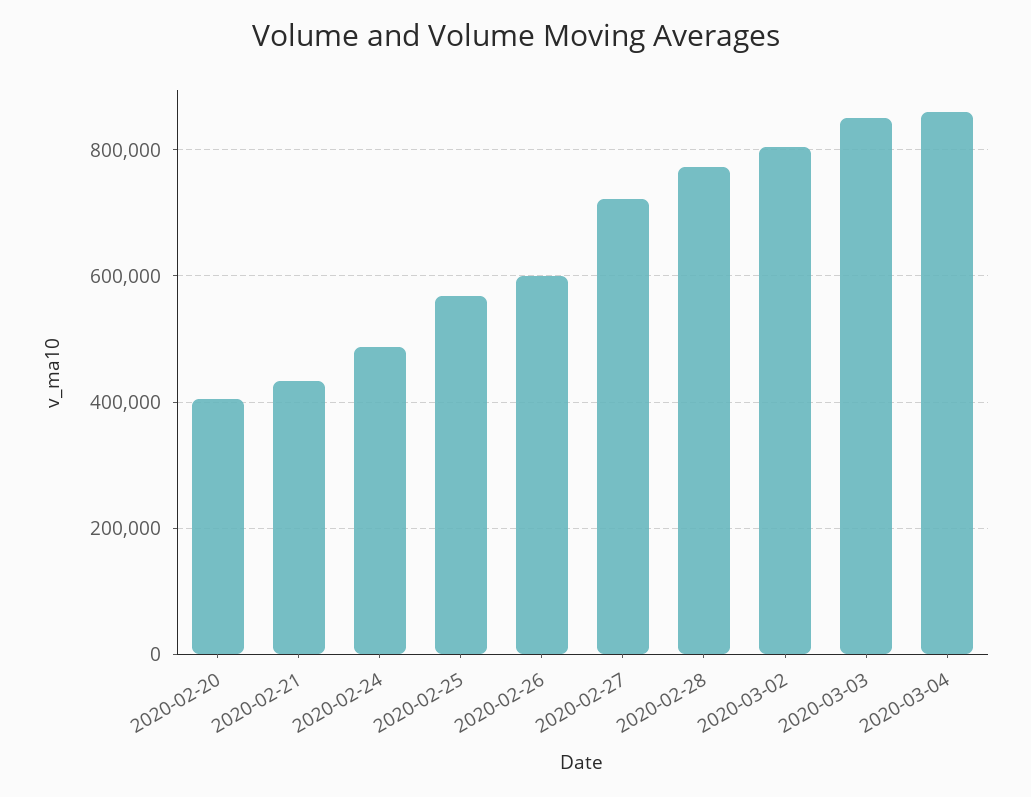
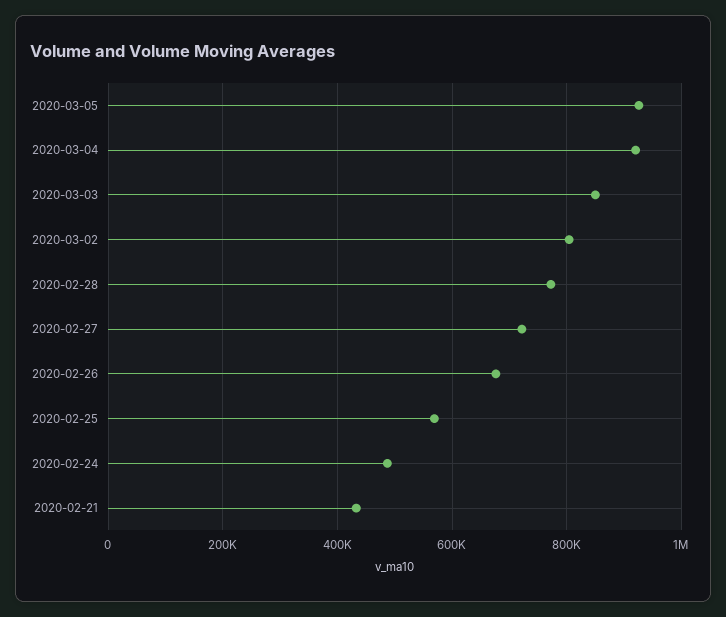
2020-02-20: 400000 -> none
2020-02-26: 600000 -> 680000
2020-03-04: 860000 -> 920000
2020-03-05: none -> 920000

